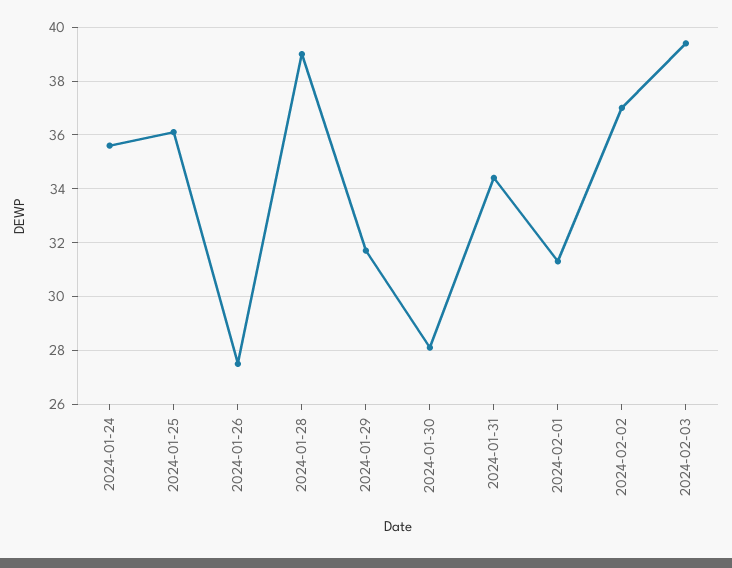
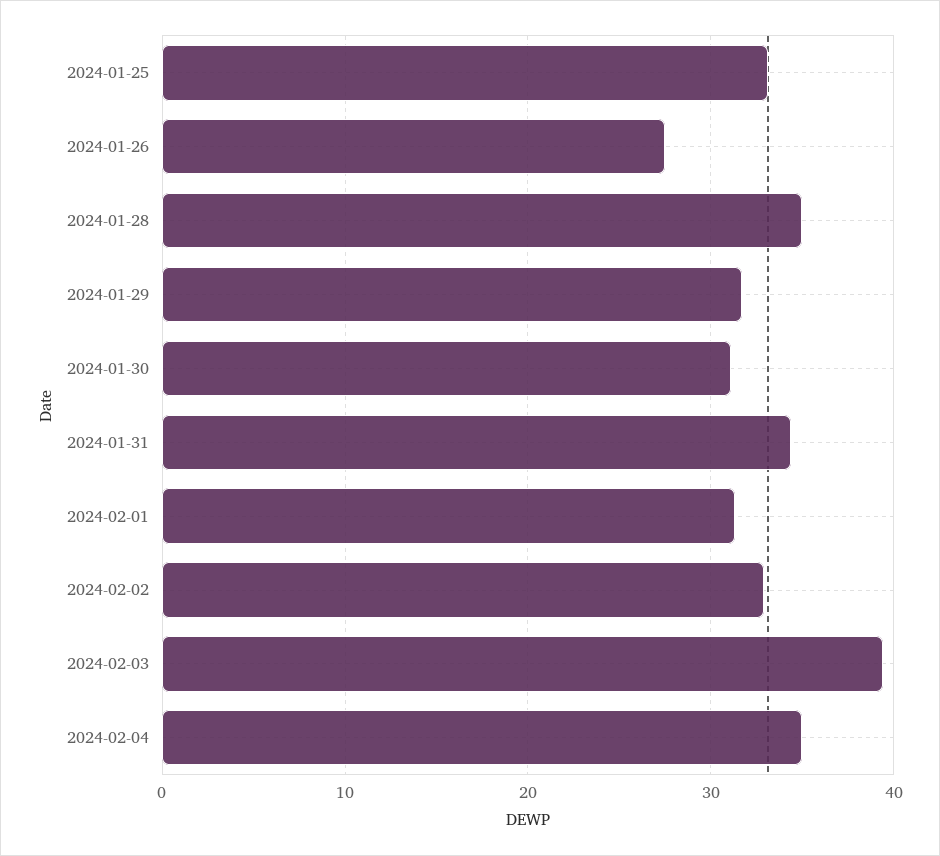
2024-01-24: 35.5 -> none
2024-01-25: 36 -> 33
2024-01-28: 39 -> 35
2024-01-30: 28 -> 31
2024-02-02: 37 -> 33
2024-02-04: none -> 35

